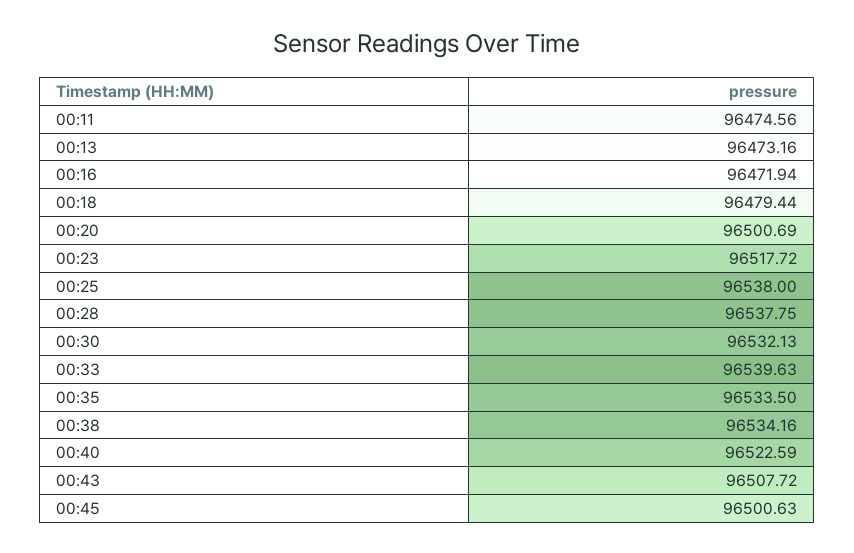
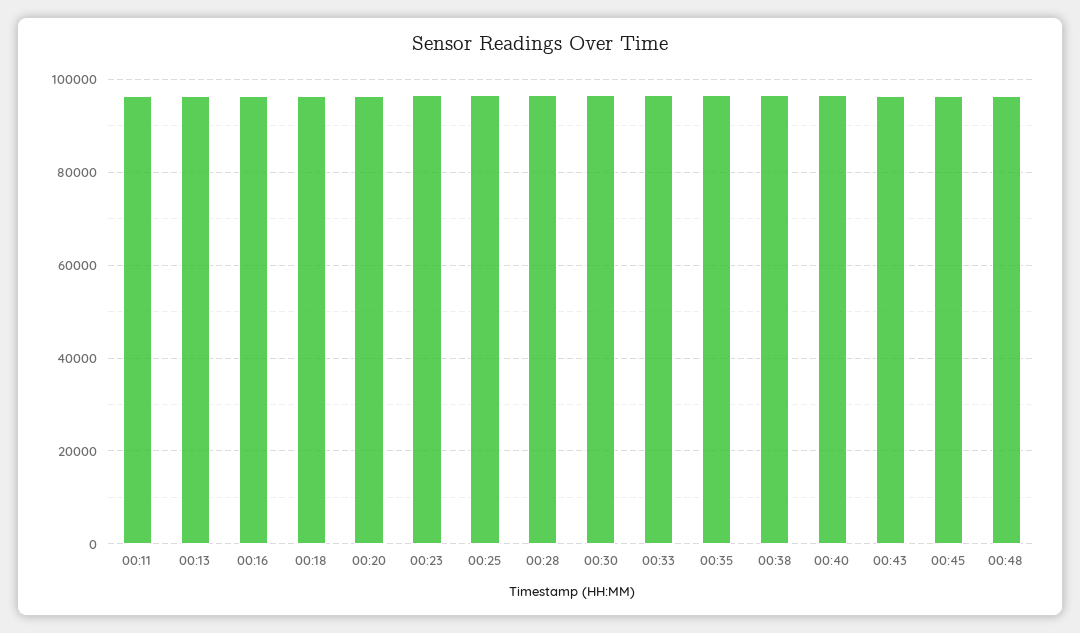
00:48: none -> 96000

